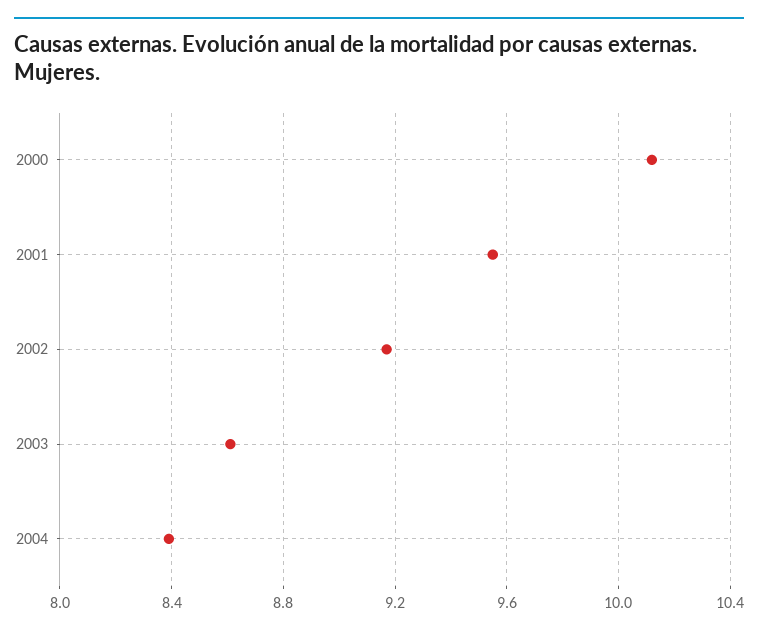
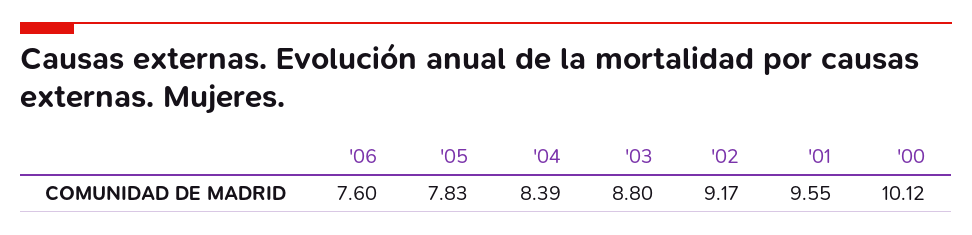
2003: 8.6 -> 8.8
'06: none -> 7.6
'05: none -> 7.83

